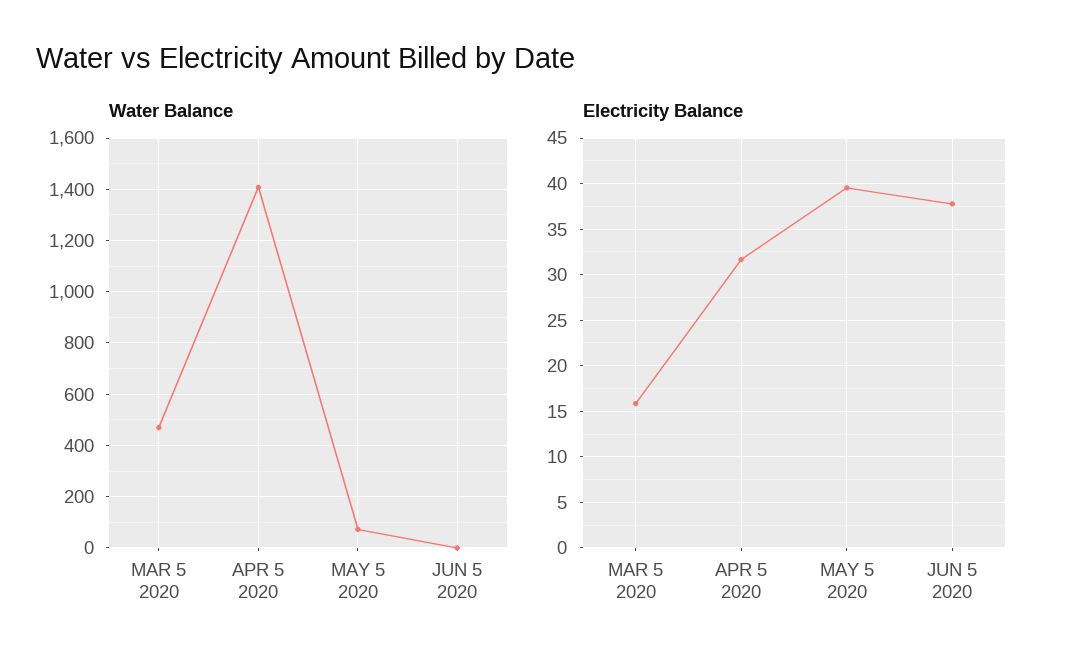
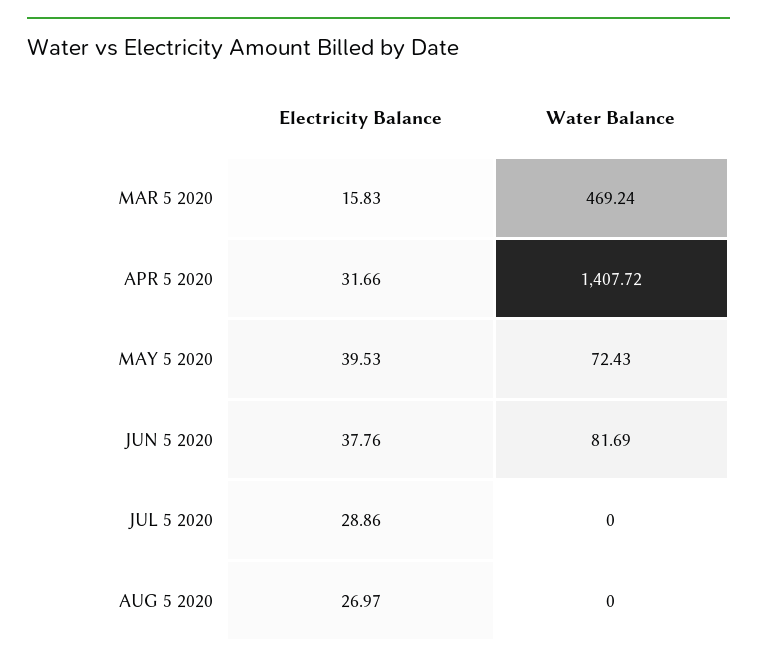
Water Balance, JUN 5 2020: 0 -> 81.69
Electricity Balance, JUL 5 2020: none -> 28.86
Water Balance, JUL 5 2020: none -> 0
Electricity Balance, AUG 5 2020: none -> 26.97
Water Balance, AUG 5 2020: none -> 0

